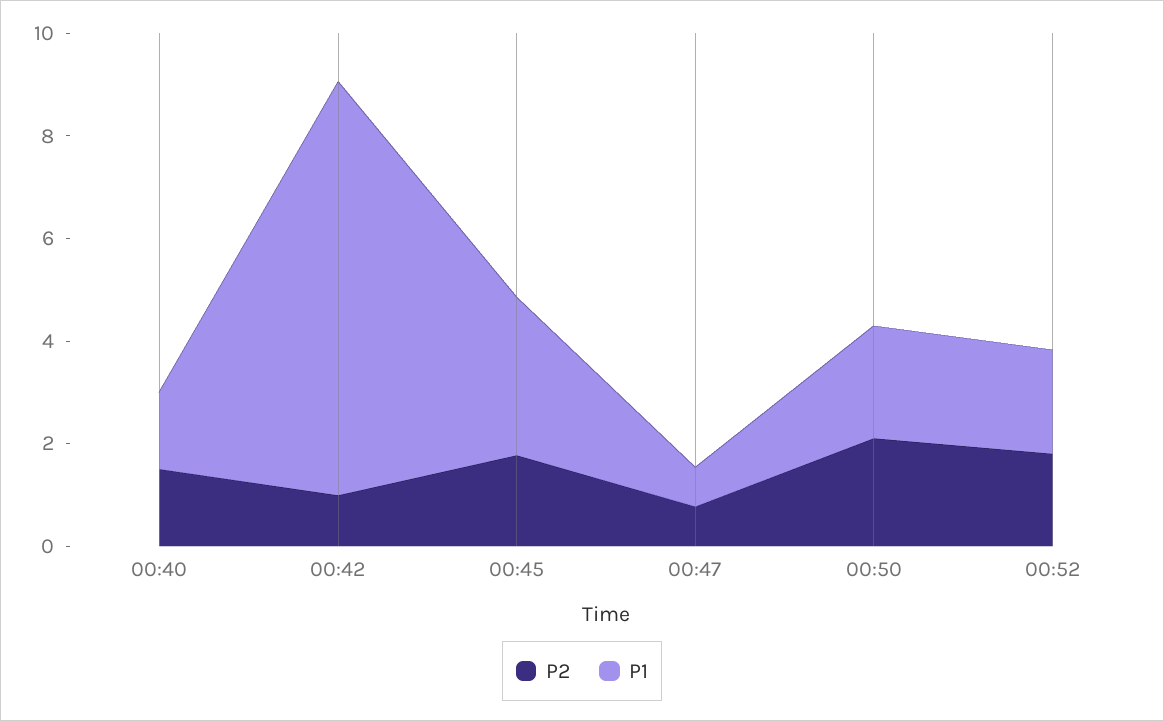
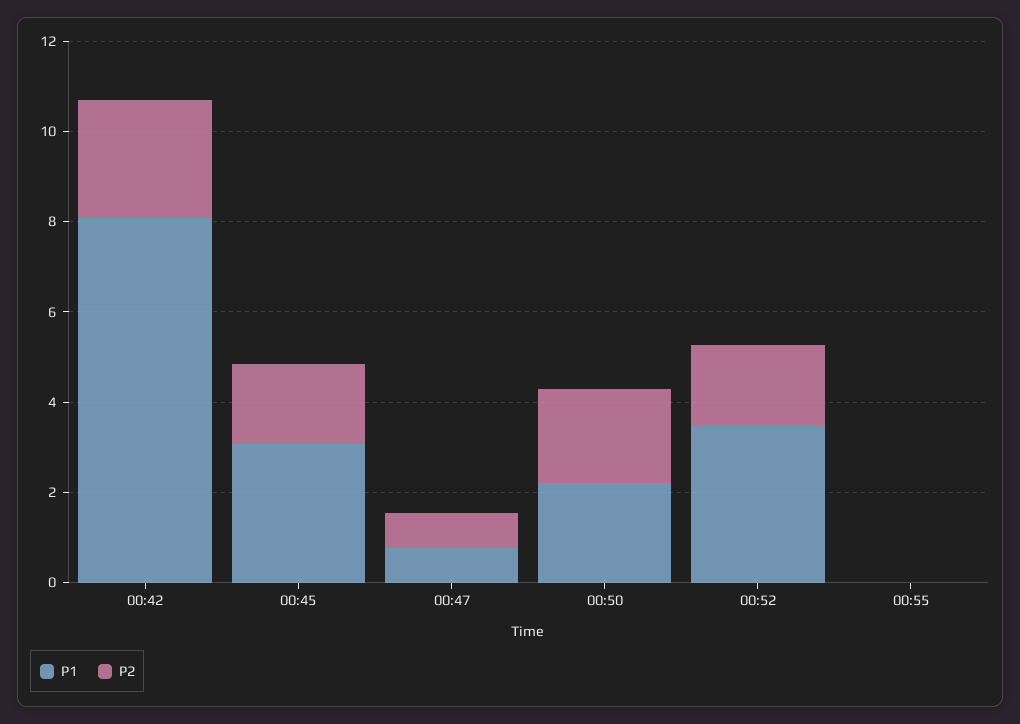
P2, 00:40: 1.5 -> none
P1, 00:40: 1.5 -> none
P2, 00:42: 1 -> 2.5
P1, 00:52: 2 -> 3.5
P1, 00:55: none -> 0
P2, 00:55: none -> 0

